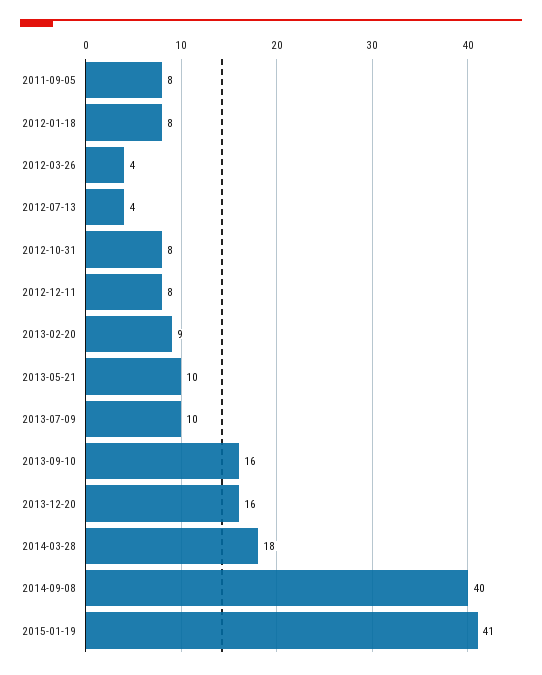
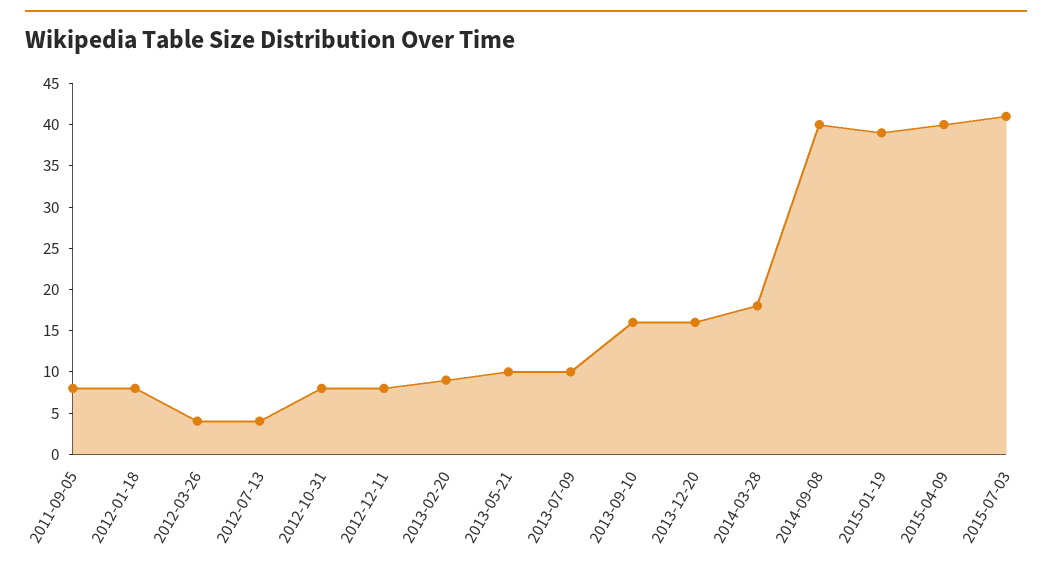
2015-01-19: 41 -> 39
2015-04-09: none -> 40
2015-07-03: none -> 41

